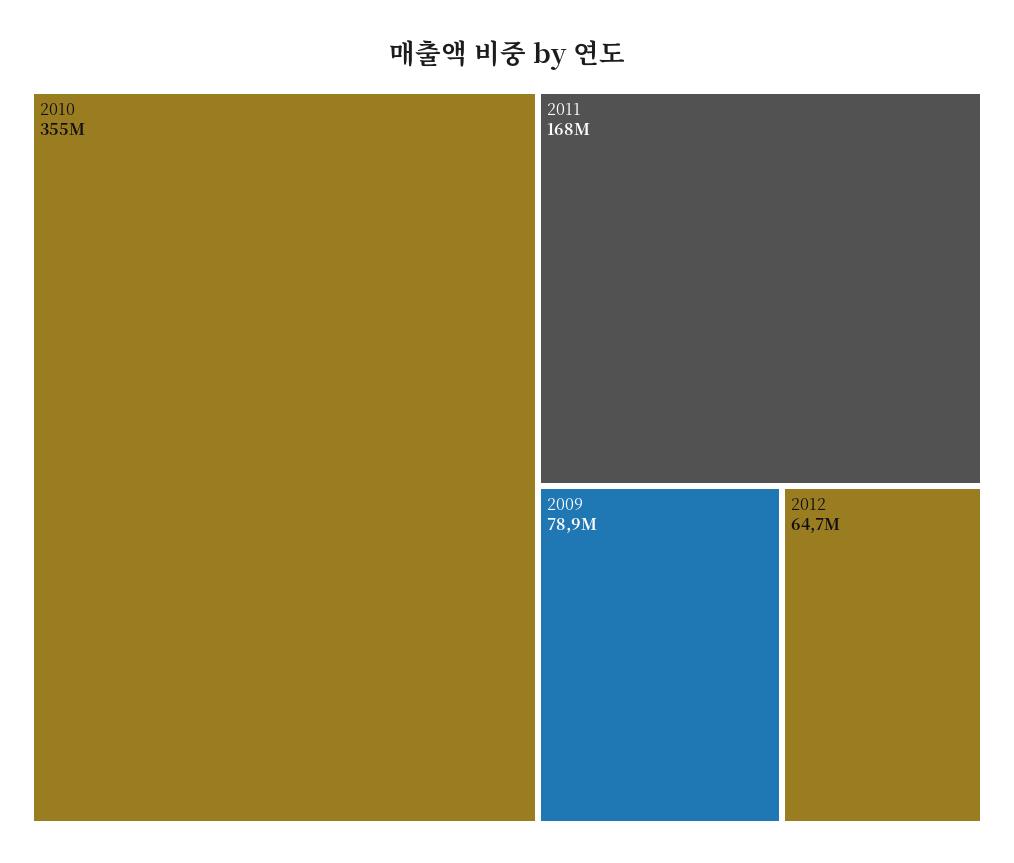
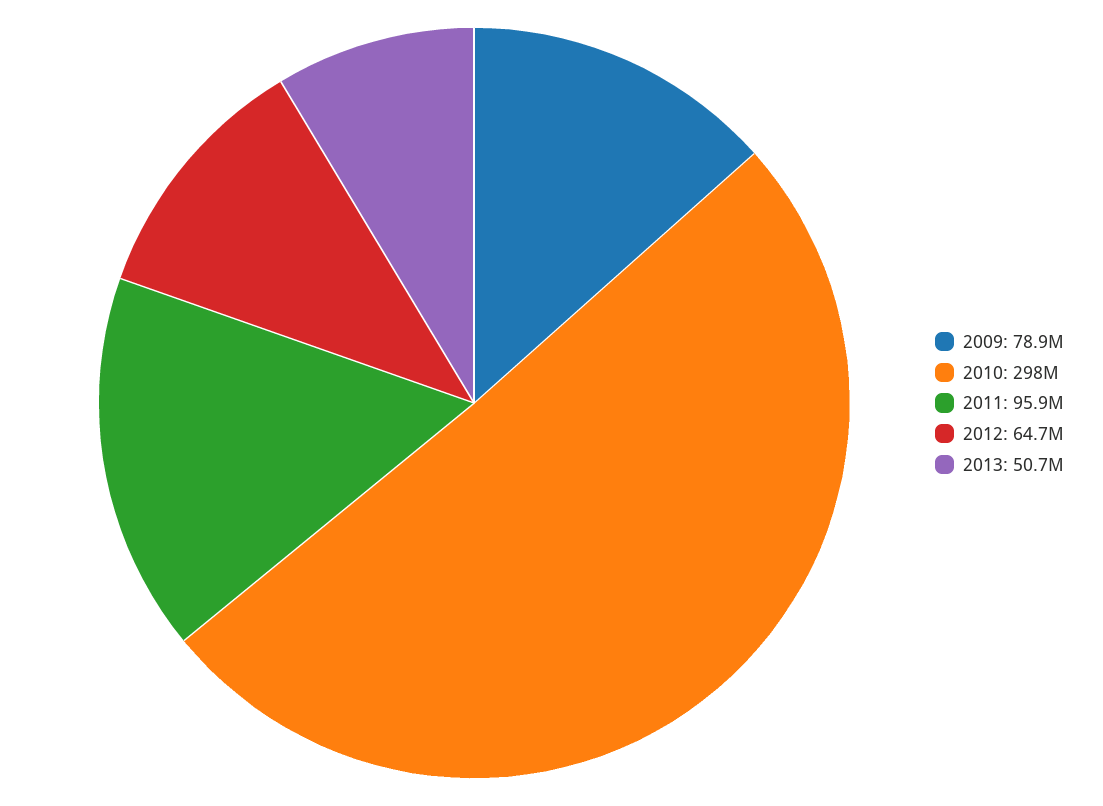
2010: 355000000 -> 298000000
2011: 168000000 -> 95900000
2013: none -> 50700000

